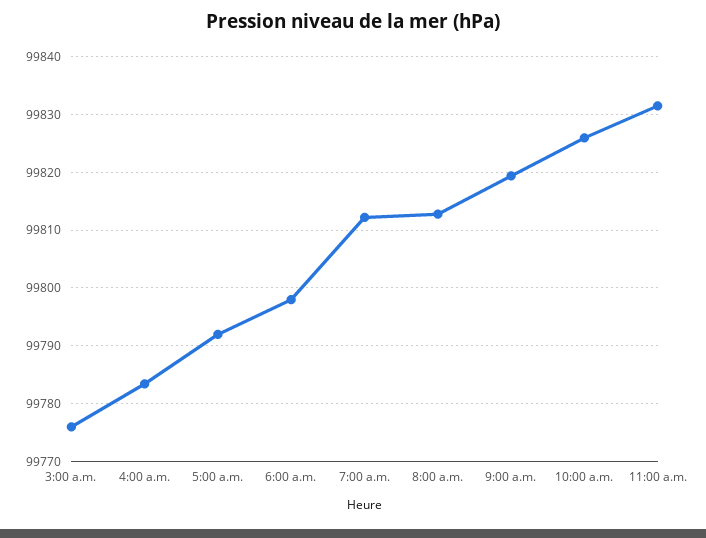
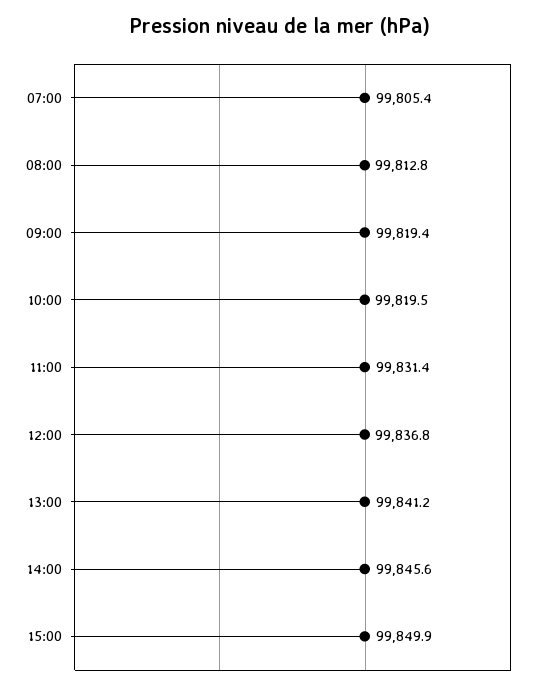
3:00 a.m.: 99776 -> none
4:00 a.m.: 99784 -> none
5:00 a.m.: 99792 -> none
6:00 a.m.: 99798 -> none
7:00 a.m.: 99812 -> 99805.4
10:00 a.m.: 99826 -> 99819.5
12:00: none -> 99836.8
13:00: none -> 99841.2
14:00: none -> 99845.6
15:00: none -> 99849.9

